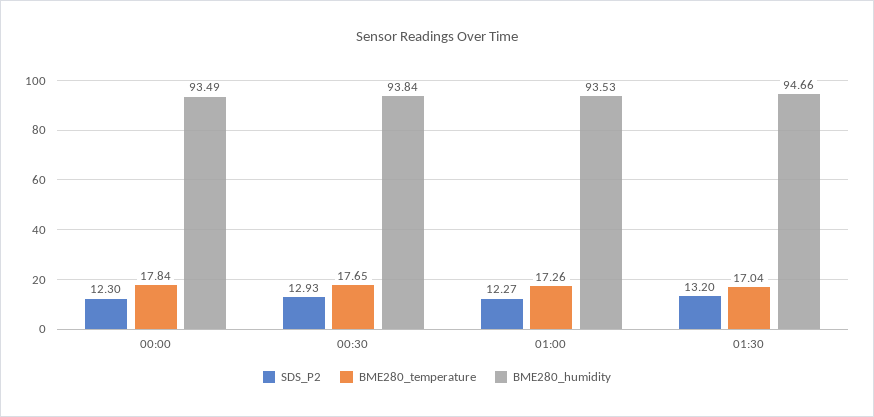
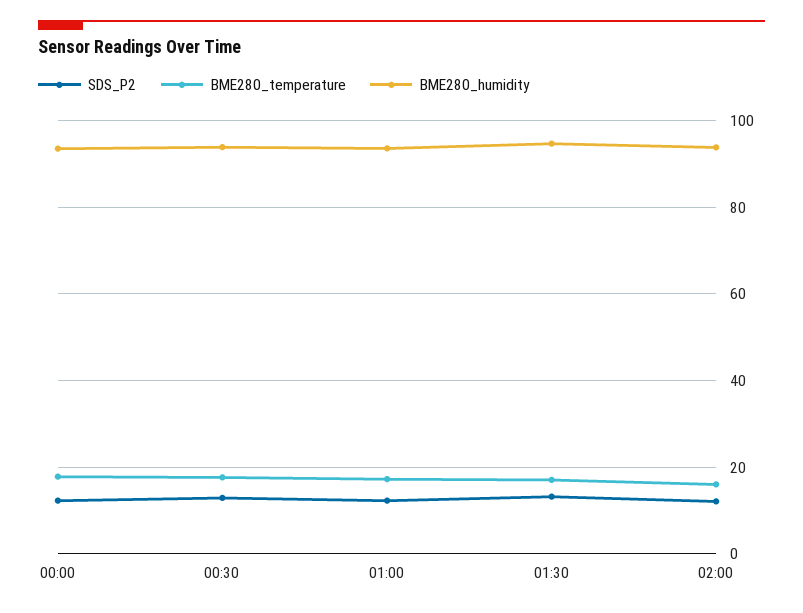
SDS_P2, 02:00: none -> 12
BME280_temperature, 02:00: none -> 16
BME280_humidity, 02:00: none -> 94

